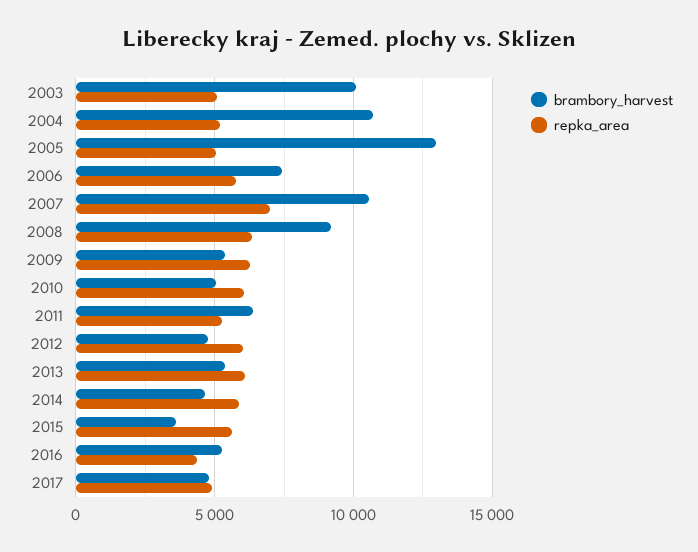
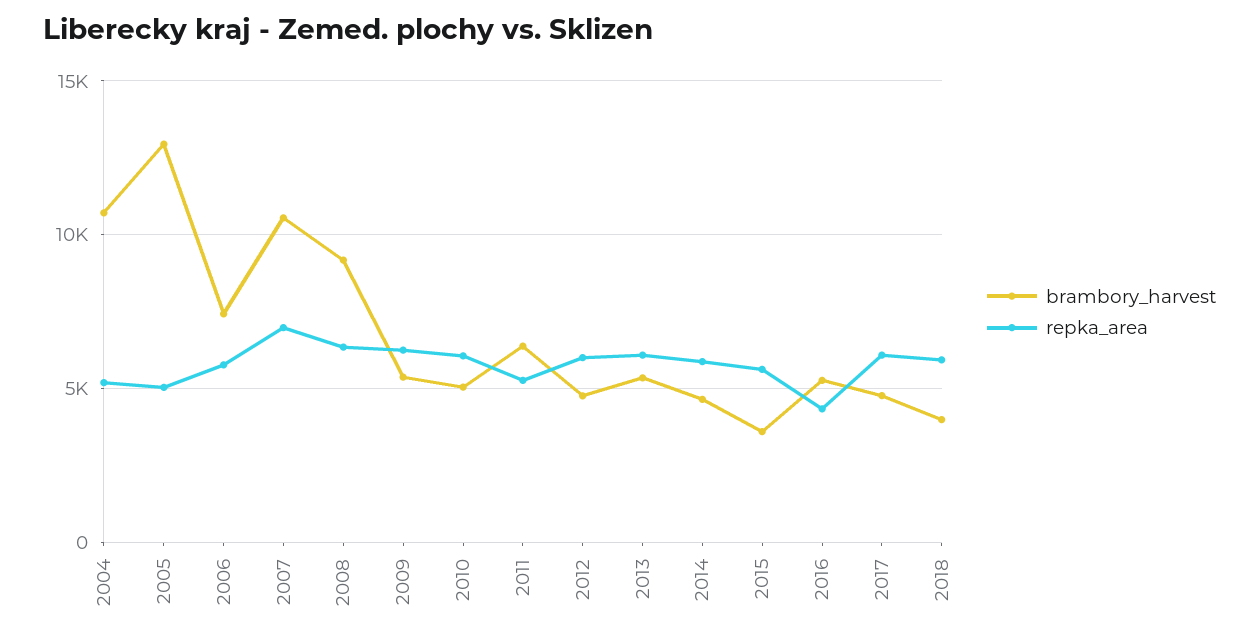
brambory_harvest, 2003: 10000 -> none
repka_area, 2003: 5000 -> none
repka_area, 2017: 5000 -> 6000
brambory_harvest, 2018: none -> 4000
repka_area, 2018: none -> 6000

